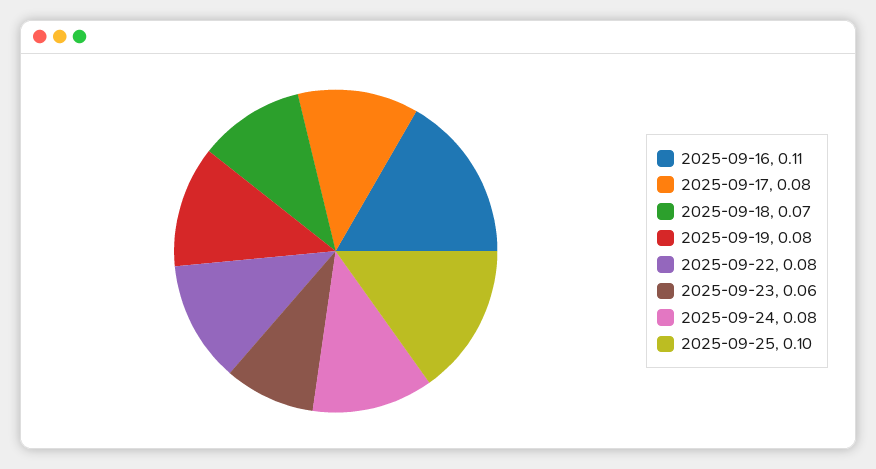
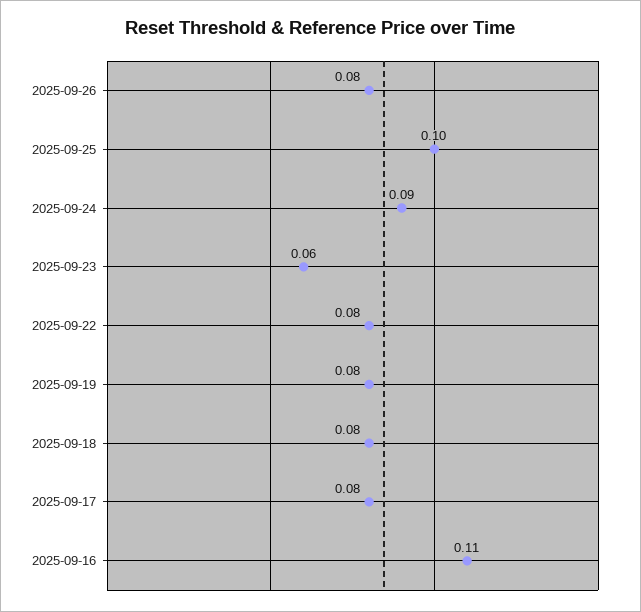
2025-09-18: 0.07 -> 0.08
2025-09-24: 0.08 -> 0.09
2025-09-26: none -> 0.08

